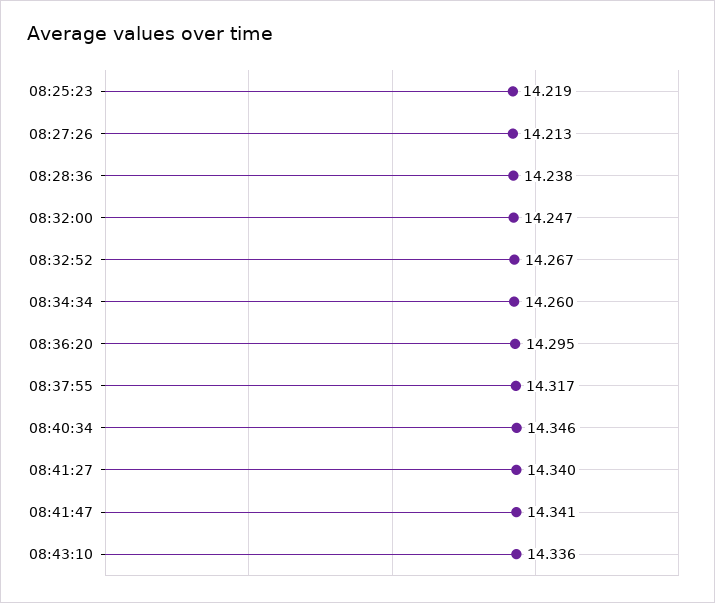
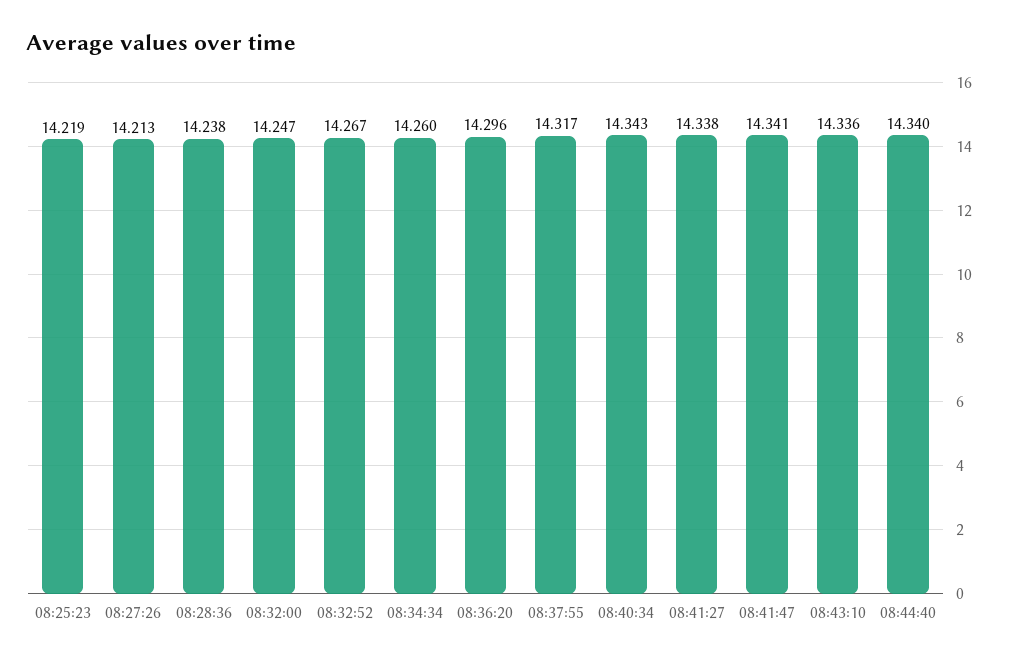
08:36:20: 14.295 -> 14.296
08:40:34: 14.346 -> 14.343
08:41:27: 14.34 -> 14.338
08:44:40: none -> 14.34

